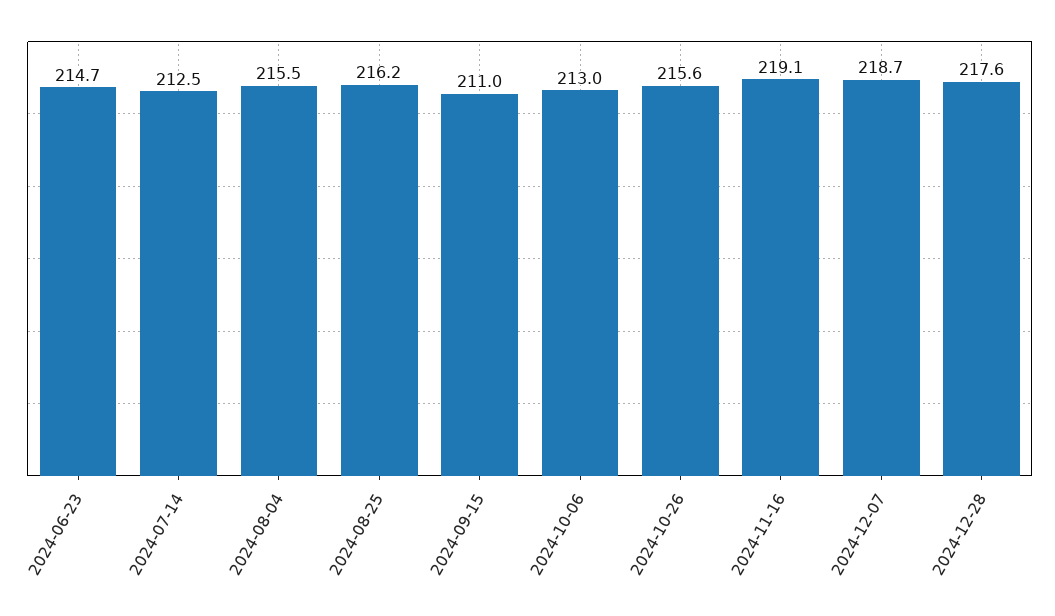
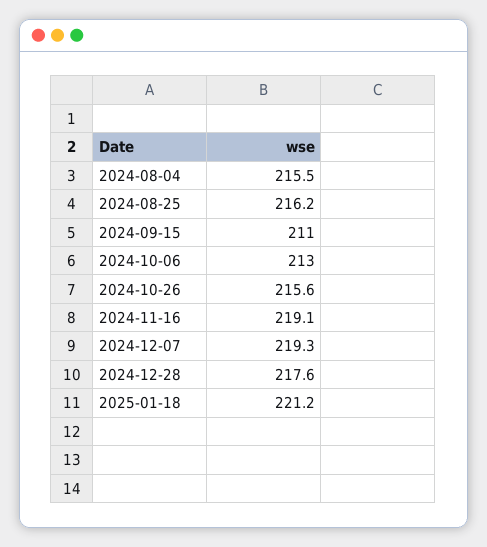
2024-06-23: 214.7 -> none
2024-07-14: 212.5 -> none
2024-12-07: 218.7 -> 219.3
2025-01-18: none -> 221.2

